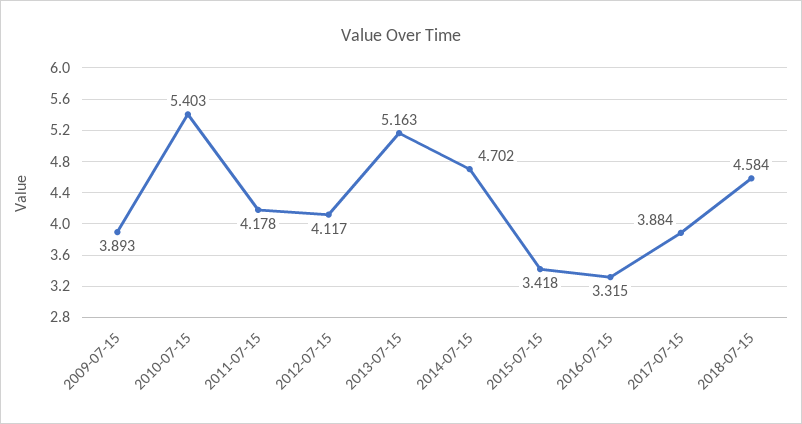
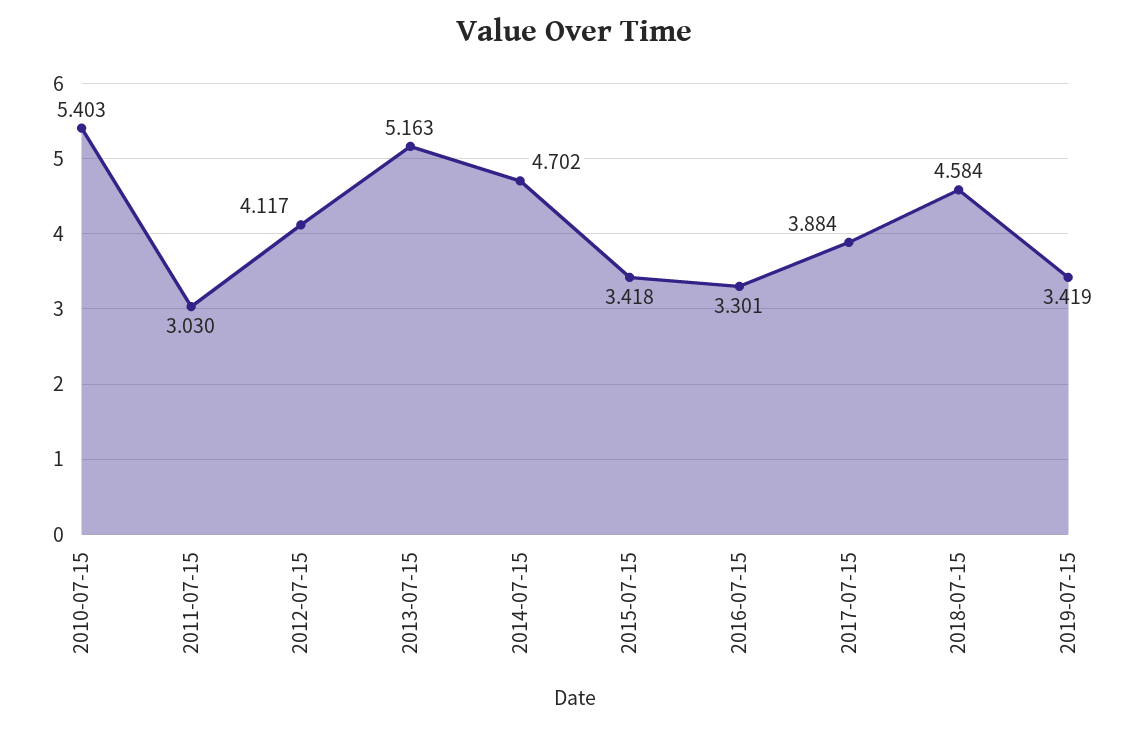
2009-07-15: 3.893 -> none
2011-07-15: 4.178 -> 3.03
2016-07-15: 3.315 -> 3.301
2019-07-15: none -> 3.419

